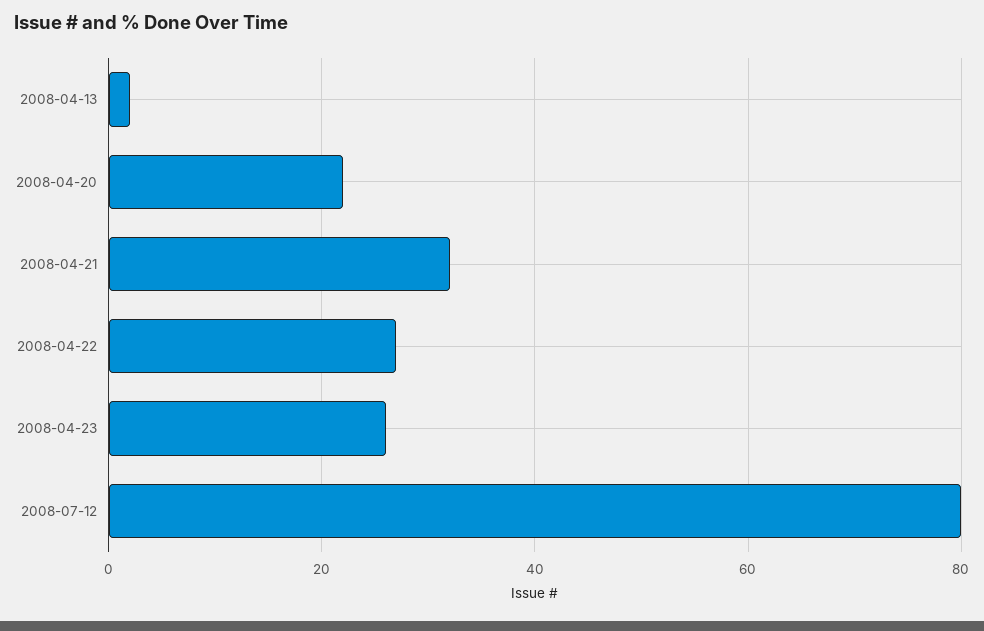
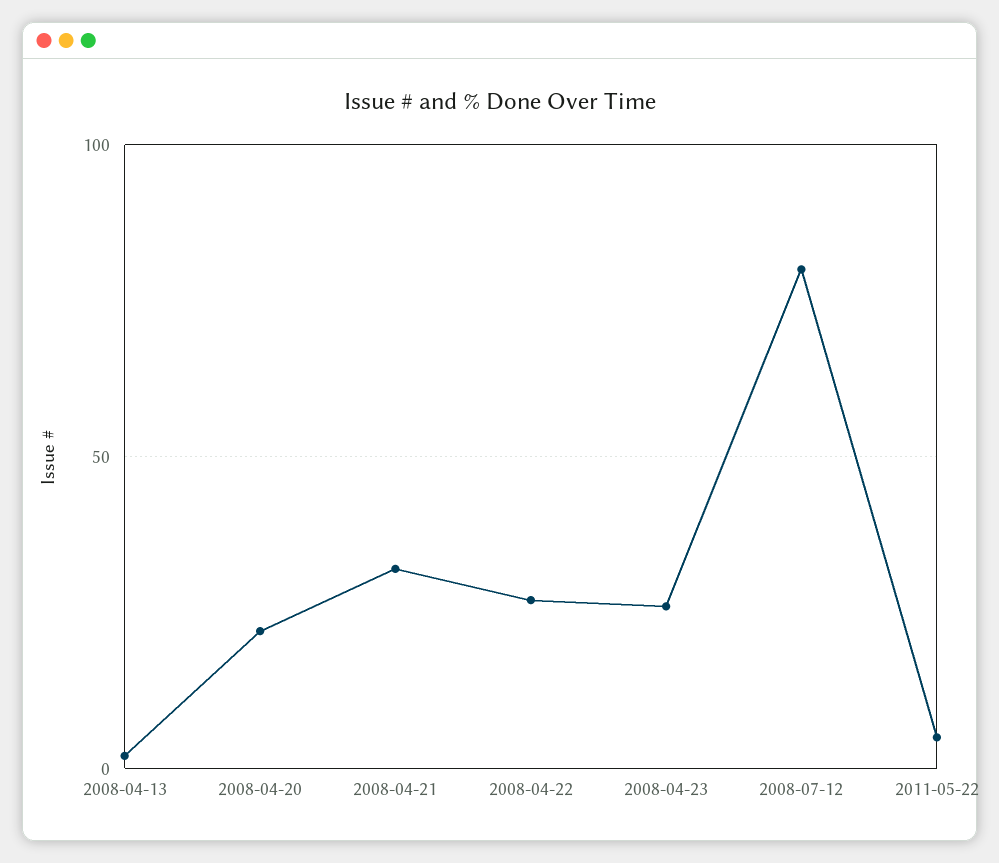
2011-05-22: none -> 5

